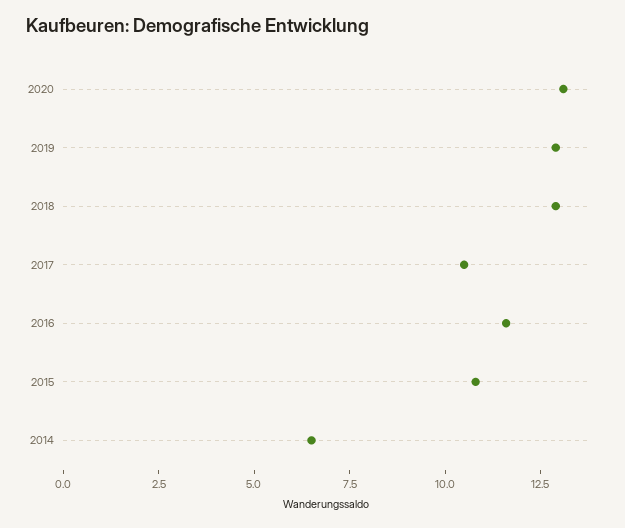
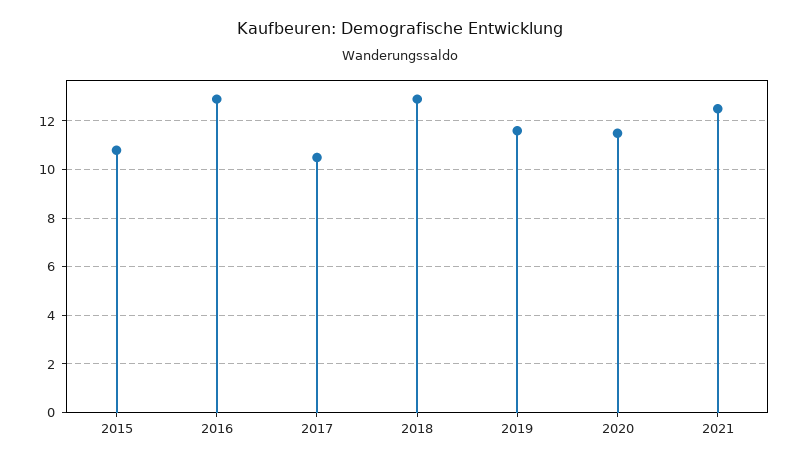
2020: 13 -> 11.5
2019: 13 -> 11.5
2016: 11.5 -> 13
2014: 6.5 -> none
2021: none -> 12.5

